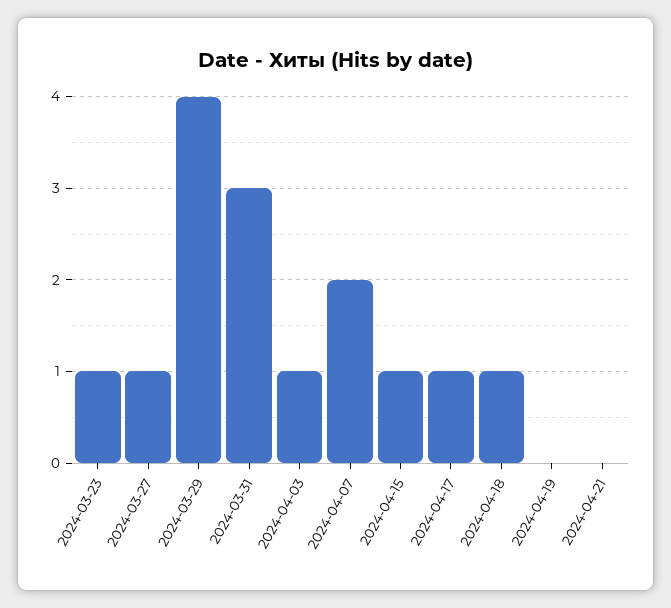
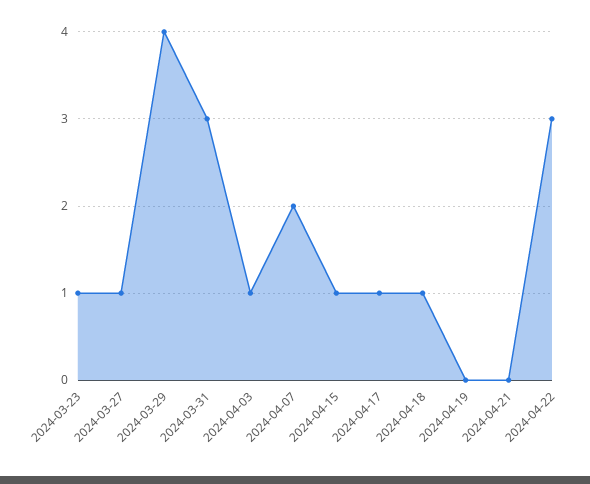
2024-04-22: none -> 3

